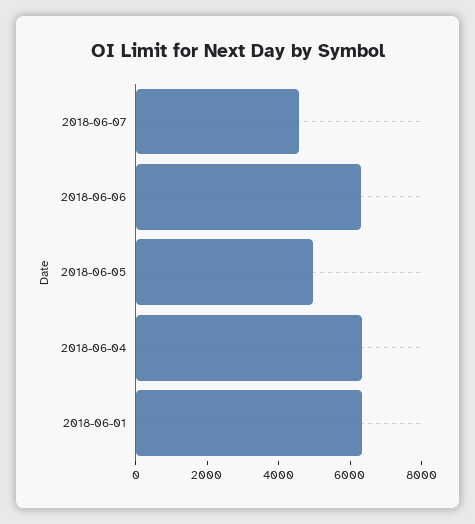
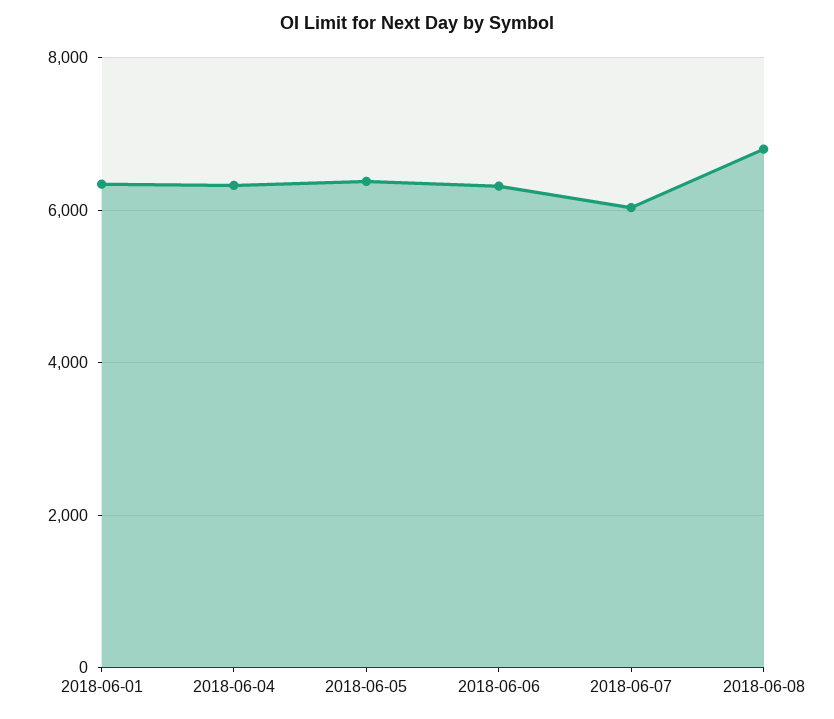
2018-06-07: 4500 -> 6000
2018-06-05: 5000 -> 6400
2018-06-08: none -> 6800

